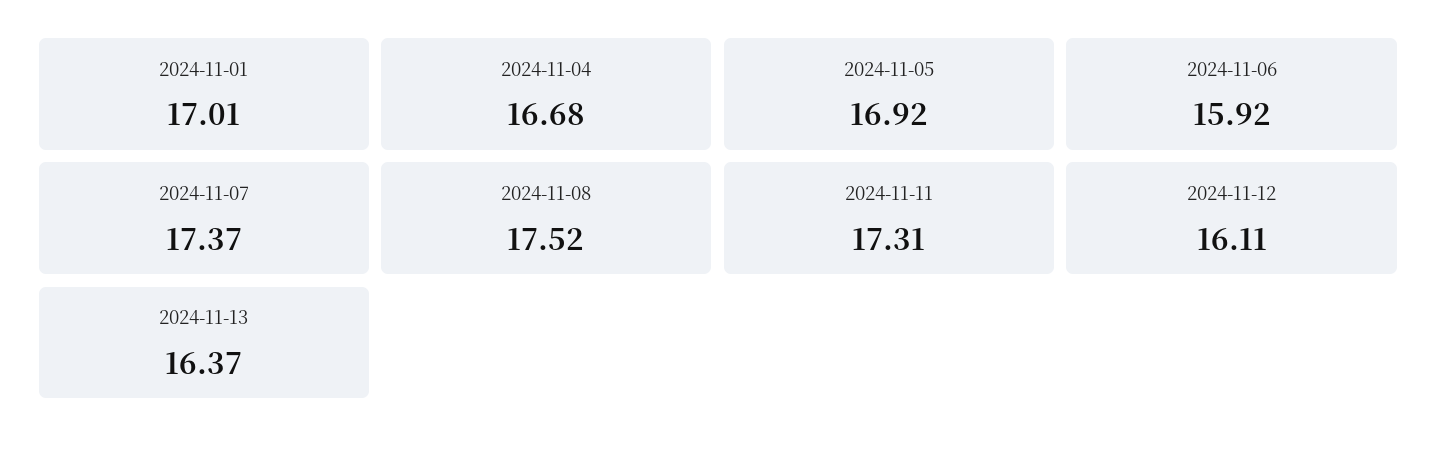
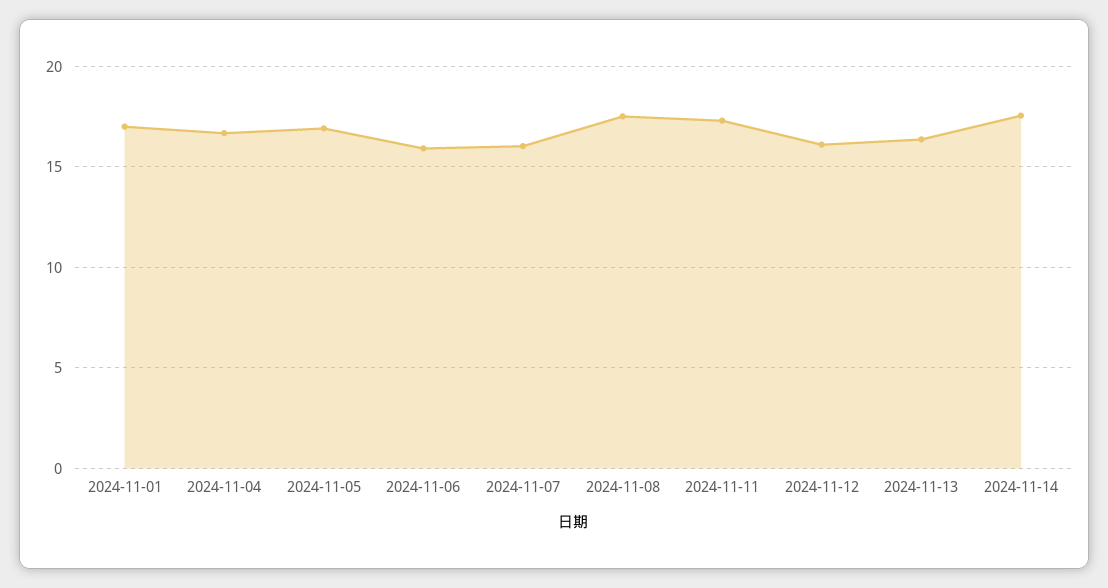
2024-11-07: 17.37 -> 16
2024-11-14: none -> 17.5

